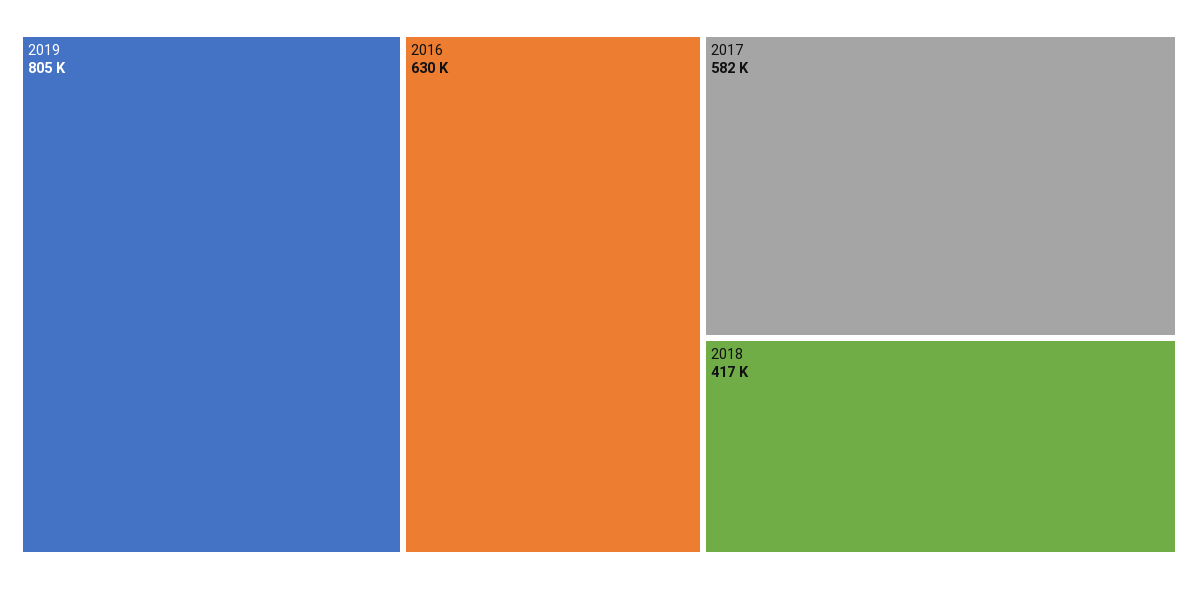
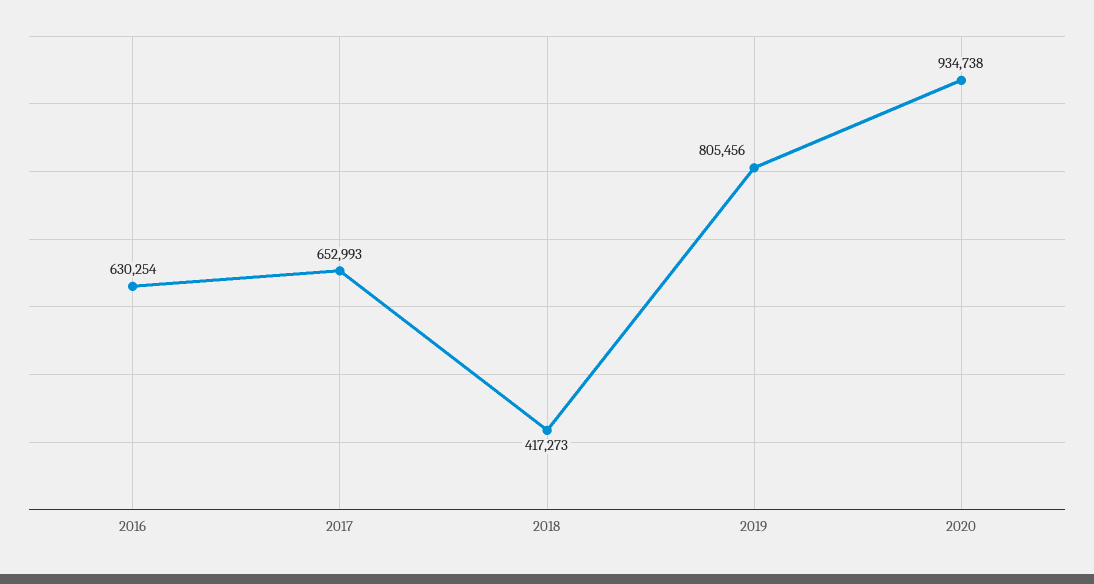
2017: 582000 -> 652993
2020: none -> 934738

